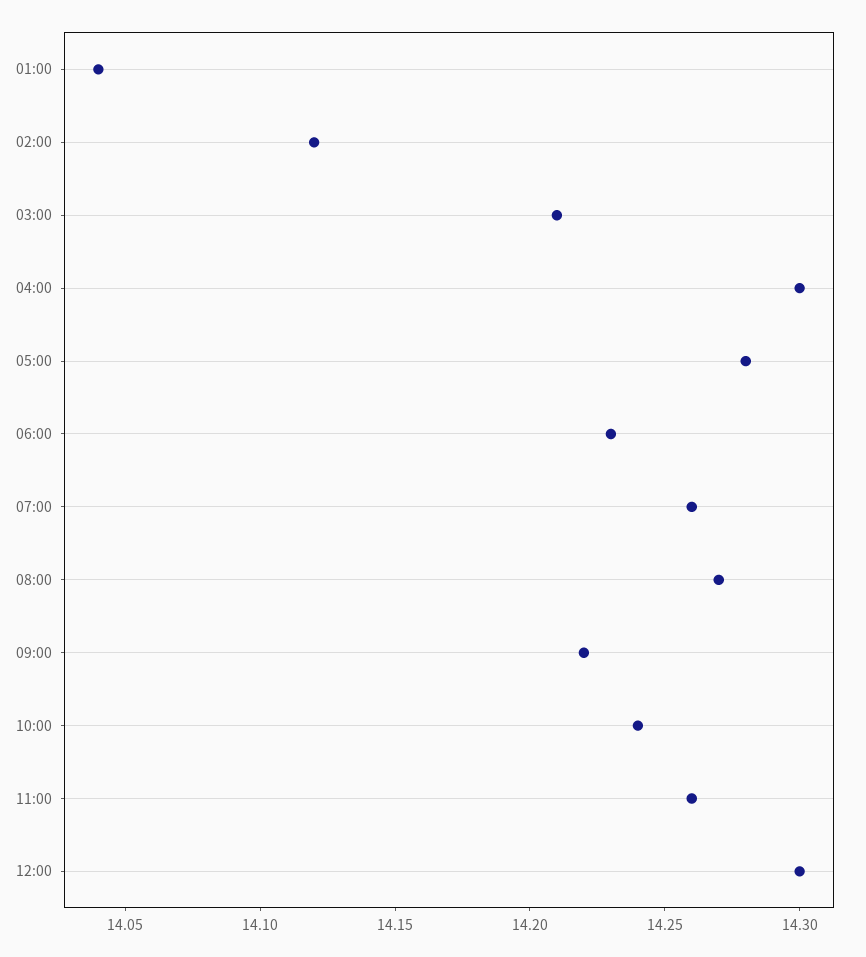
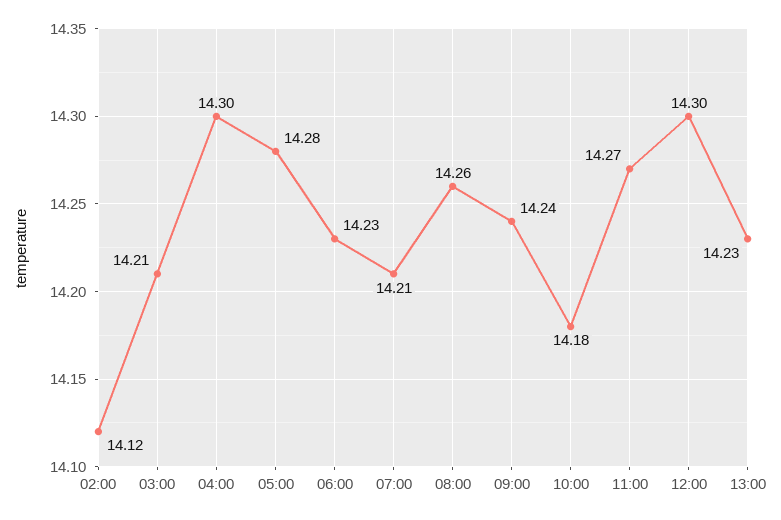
01:00: 14.04 -> none
07:00: 14.26 -> 14.21
08:00: 14.27 -> 14.26
09:00: 14.22 -> 14.24
10:00: 14.24 -> 14.18
11:00: 14.26 -> 14.27
13:00: none -> 14.23

